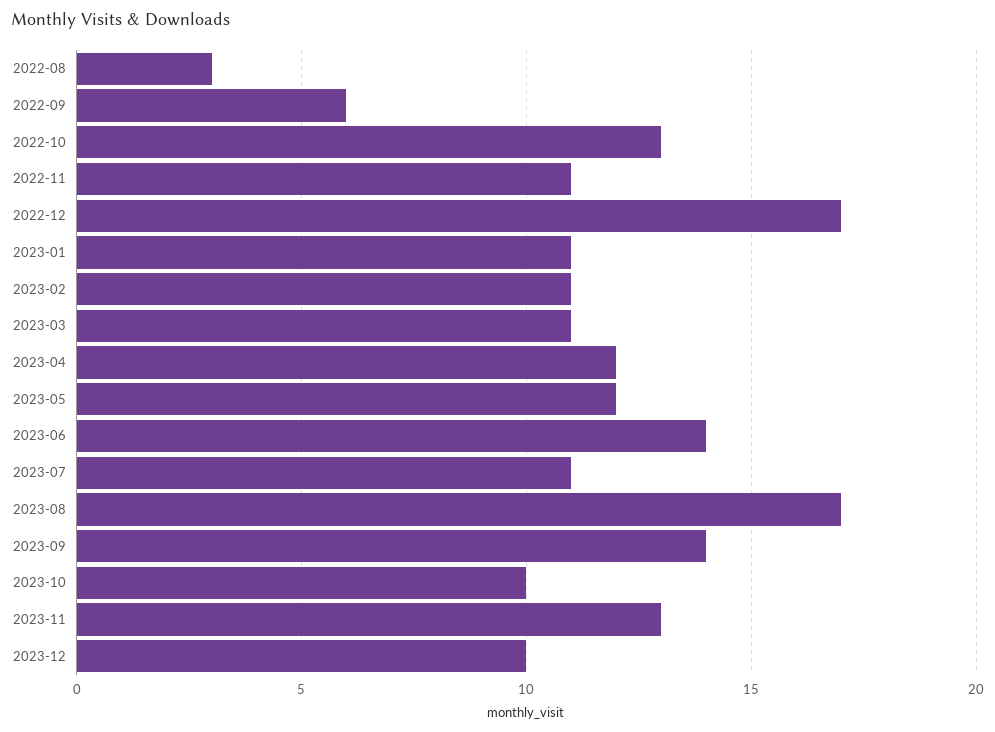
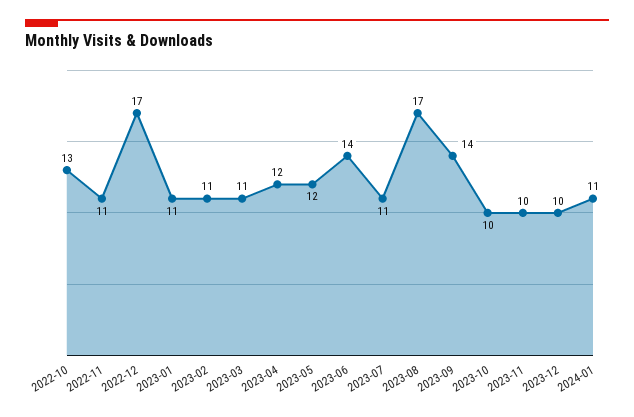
2022-08: 3 -> none
2022-09: 6 -> none
2023-11: 13 -> 10
2024-01: none -> 11

